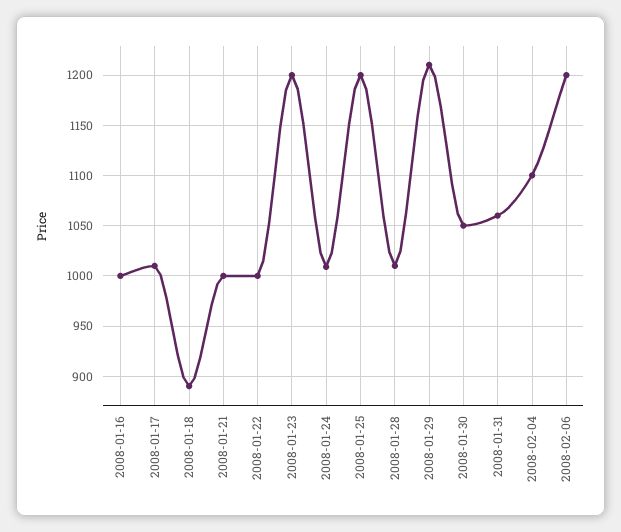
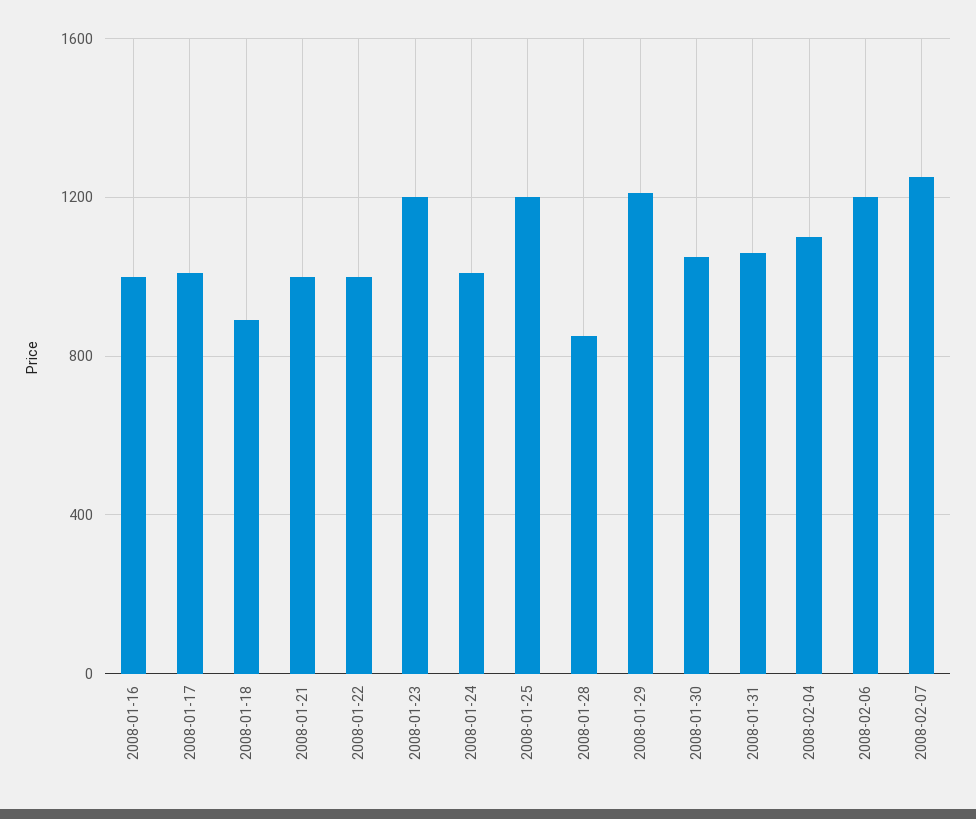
2008-01-28: 1010 -> 850
2008-02-07: none -> 1250

